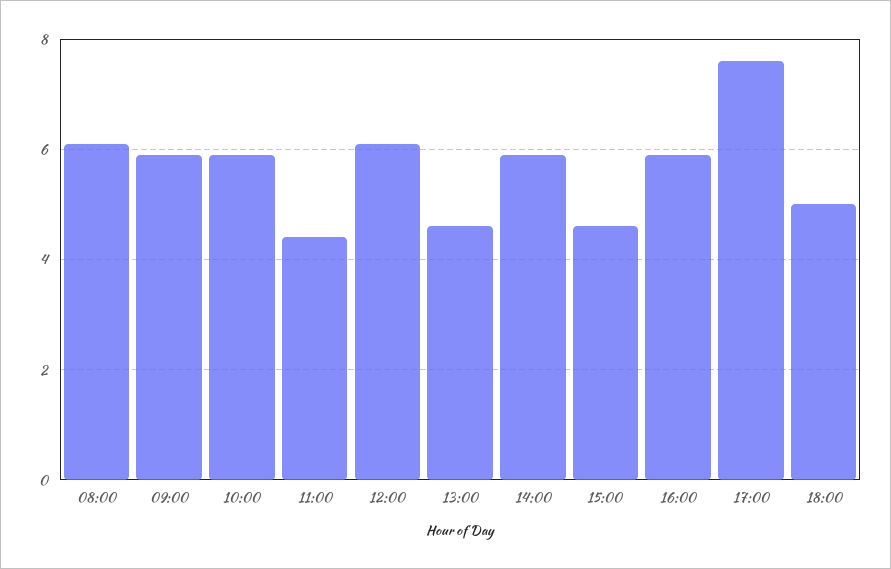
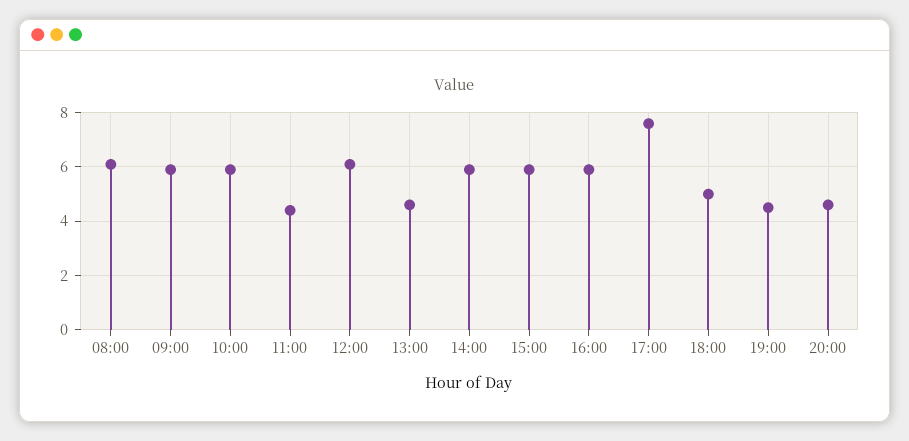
15:00: 4.5 -> 6
19:00: none -> 4.5
20:00: none -> 4.5

